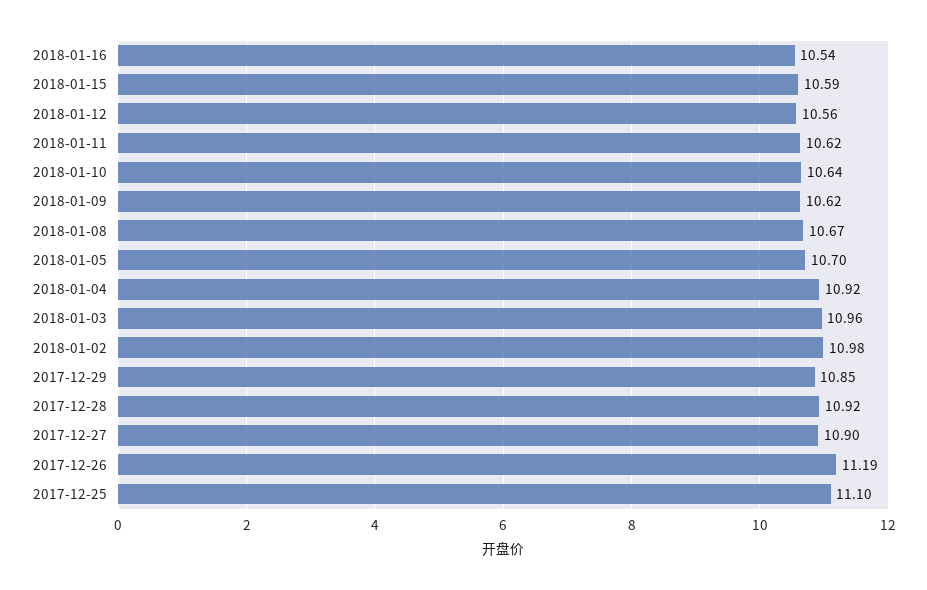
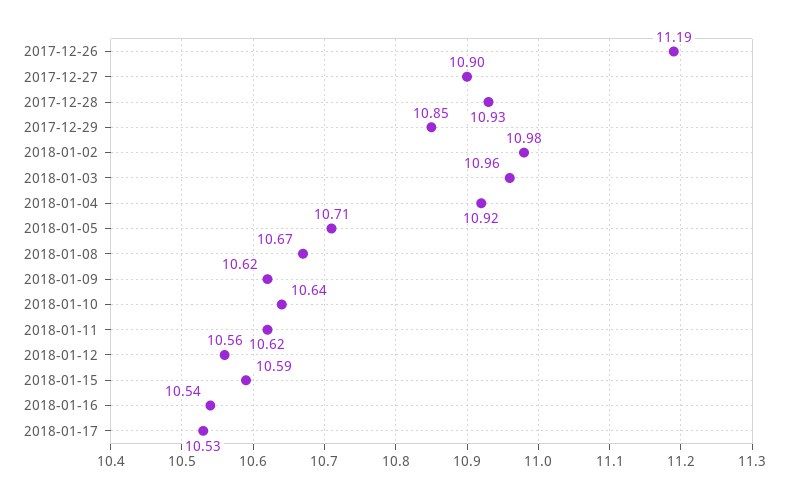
2018-01-05: 10.7 -> 10.71
2017-12-28: 10.92 -> 10.93
2017-12-25: 11.1 -> none
2018-01-17: none -> 10.53

